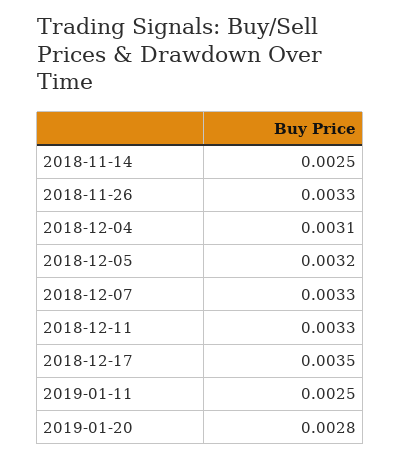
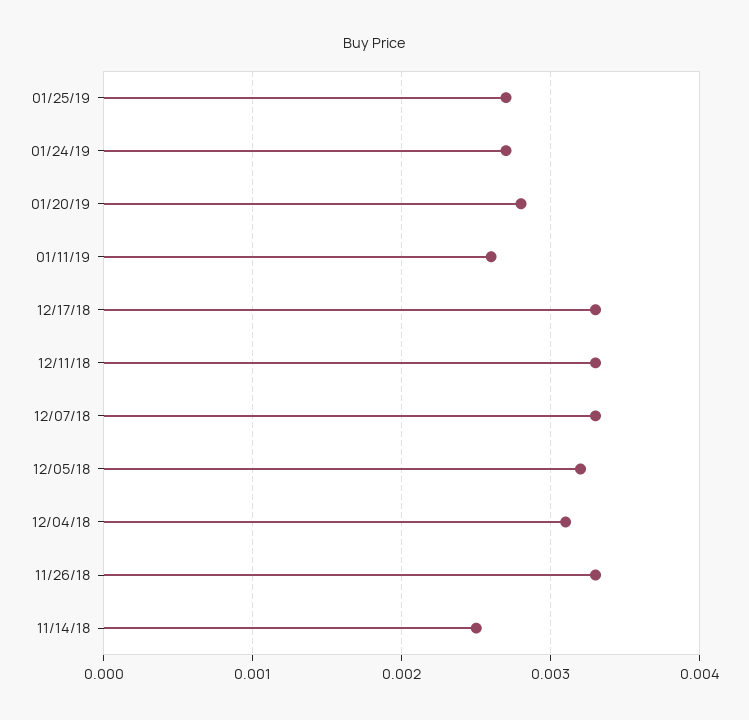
2018-12-17: 0.0035 -> 0.0033
2019-01-11: 0.0025 -> 0.0026
01/25/19: none -> 0.0027
01/24/19: none -> 0.0027

